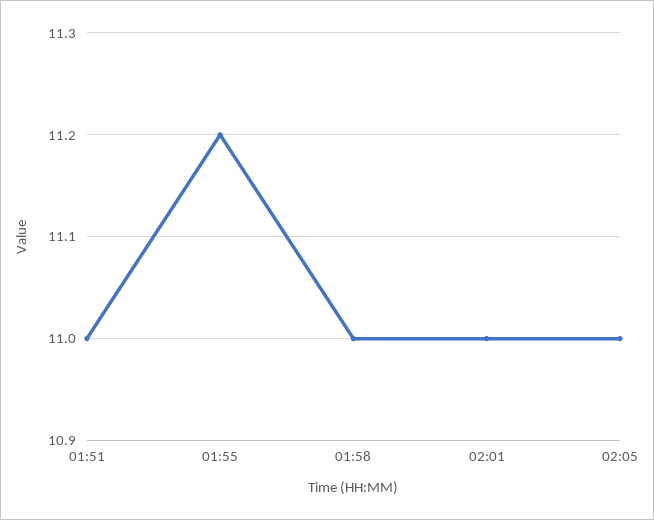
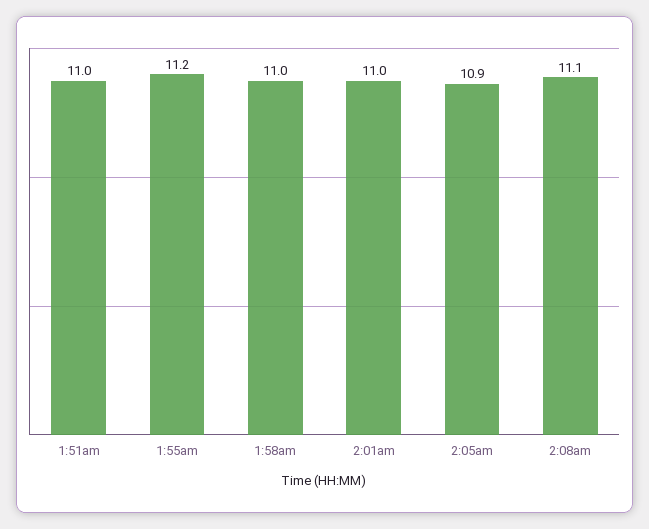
02:05: 11 -> 10.9
2:08am: none -> 11.1

